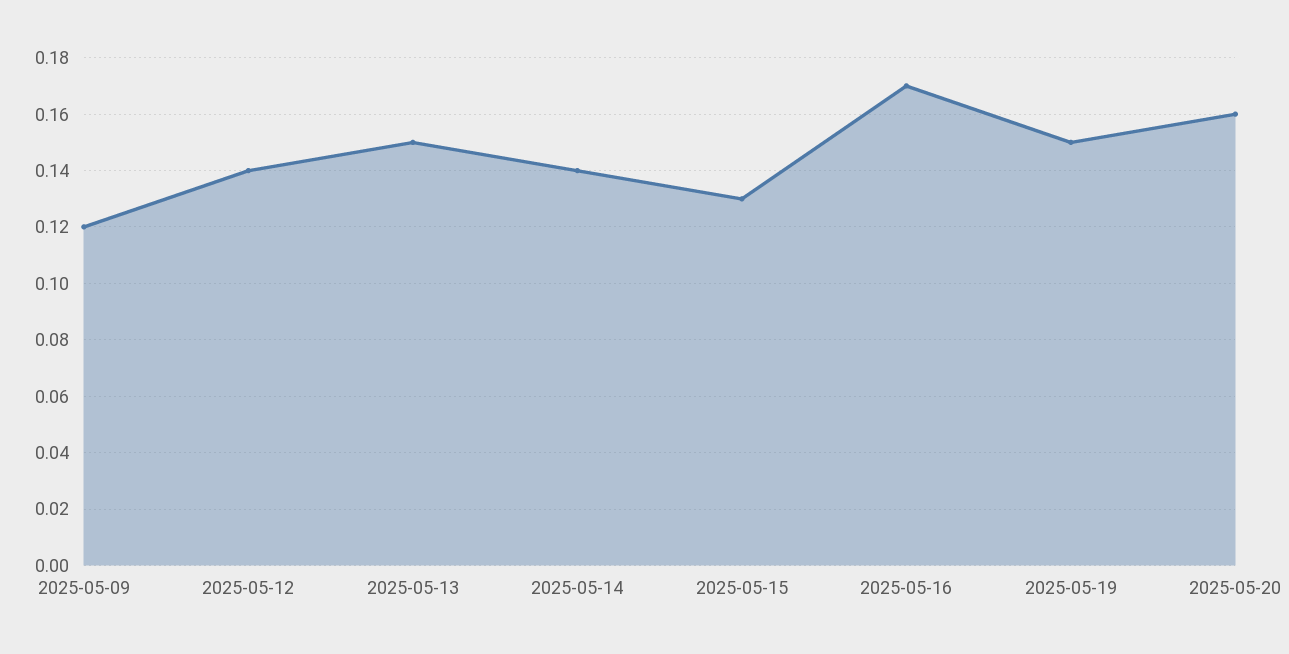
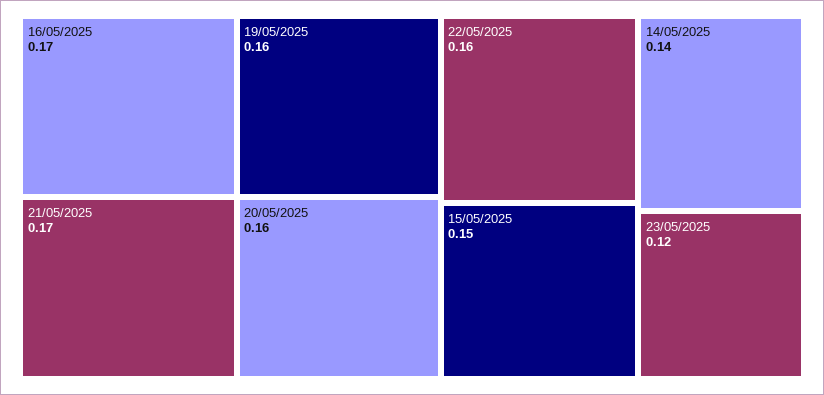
2025-05-09: 0.12 -> none
2025-05-12: 0.14 -> none
2025-05-13: 0.15 -> none
2025-05-15: 0.13 -> 0.15
2025-05-19: 0.15 -> 0.16
21/05/2025: none -> 0.17
22/05/2025: none -> 0.16
23/05/2025: none -> 0.12

